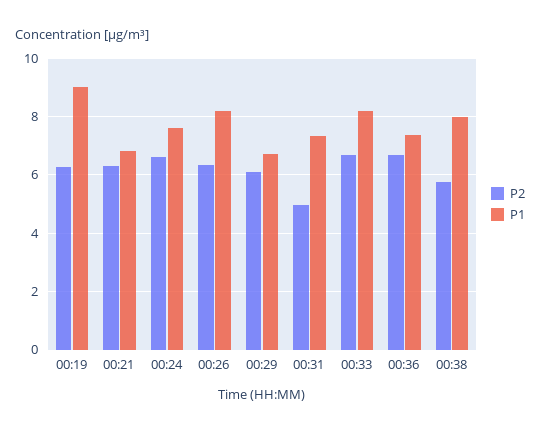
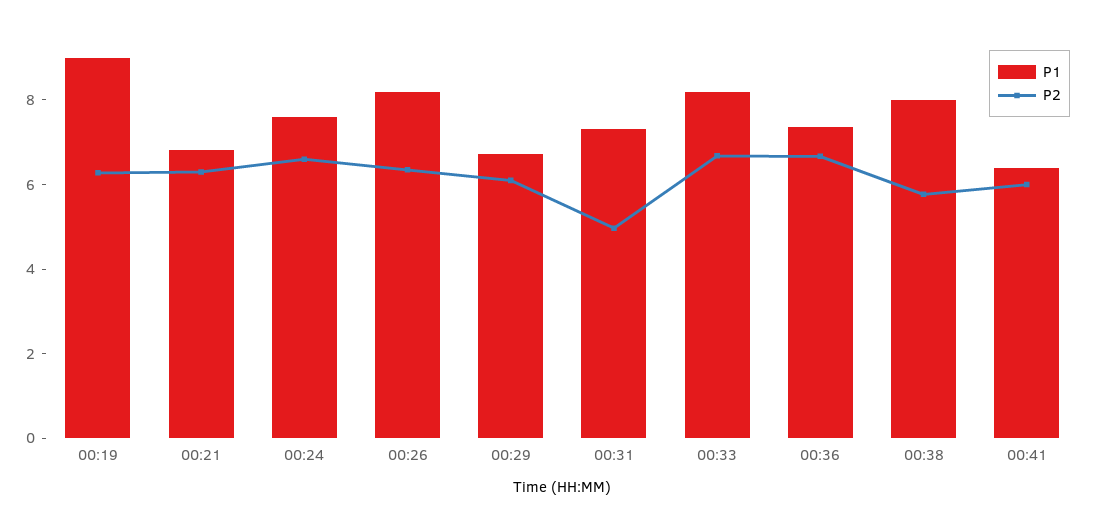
P1, 00:41: none -> 6.5
P2, 00:41: none -> 6

